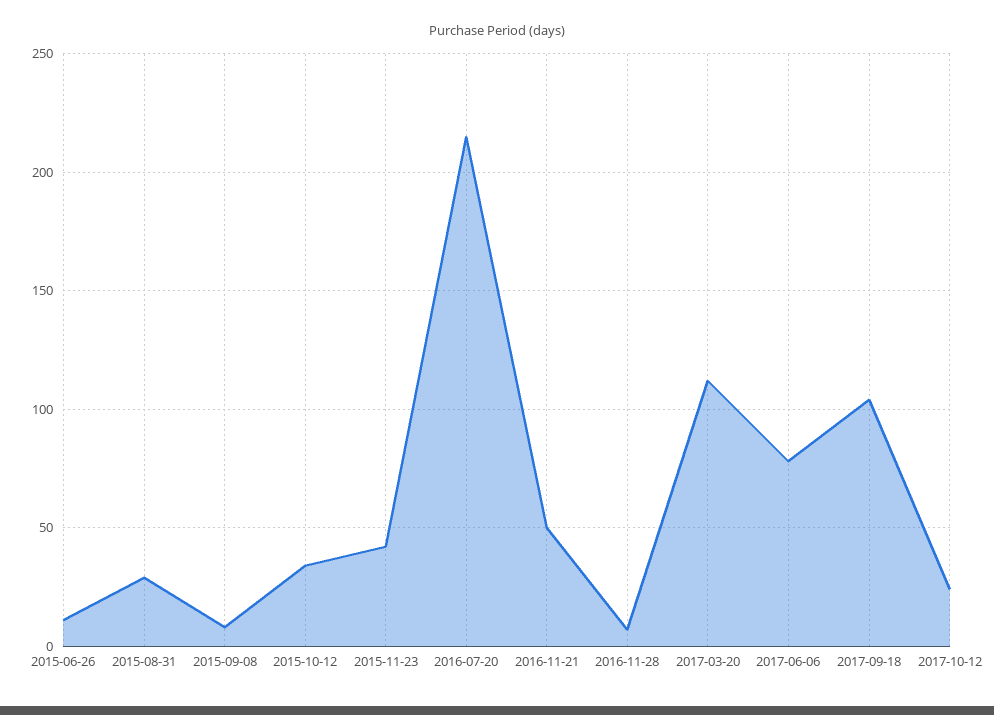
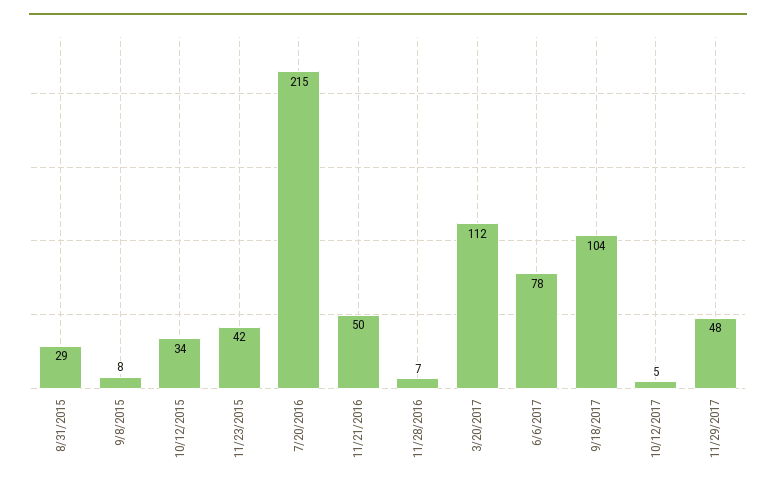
2015-06-26: 10 -> none
2017-10-12: 25 -> 5
11/29/2017: none -> 48

